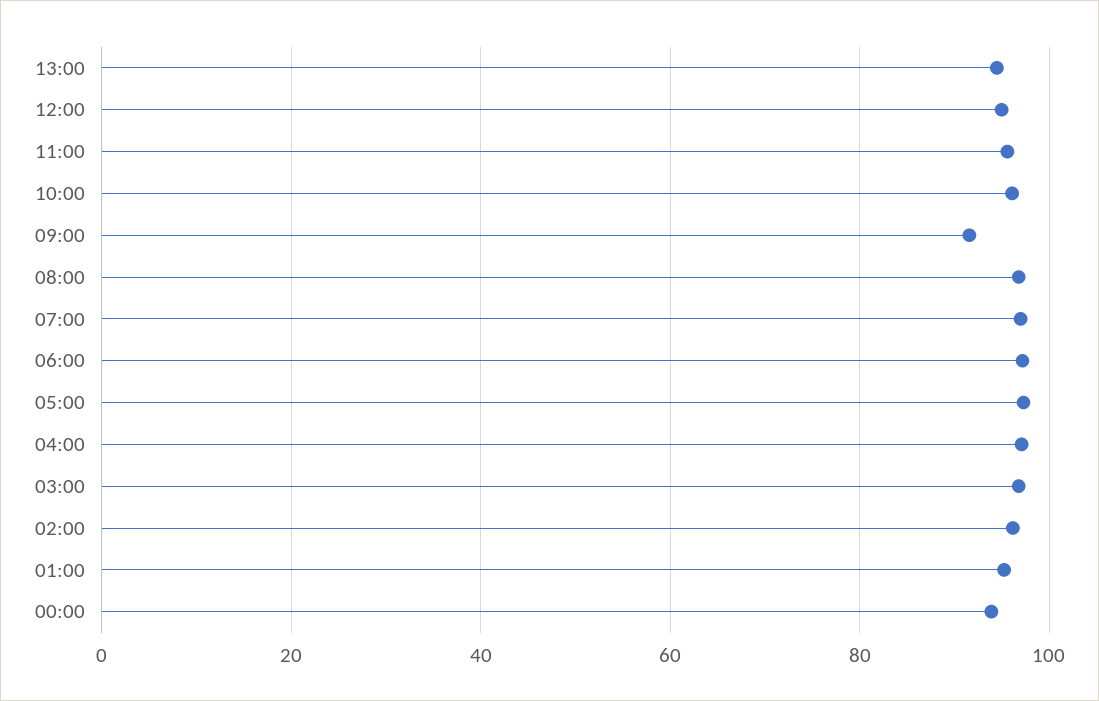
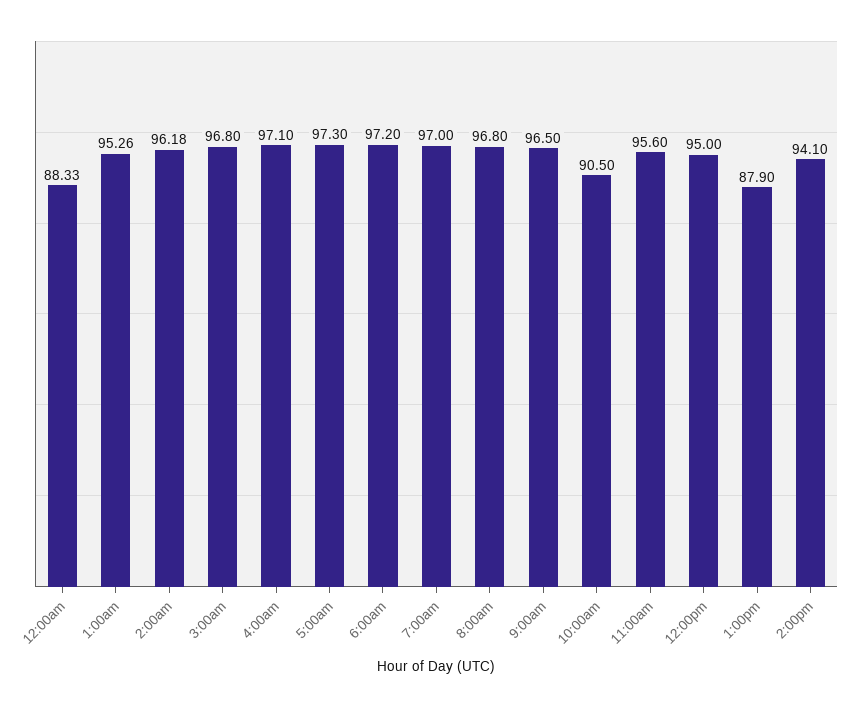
13:00: 94 -> 87.9
10:00: 96 -> 90.5
09:00: 92 -> 96.5
00:00: 94 -> 88.33
2:00pm: none -> 94.1

